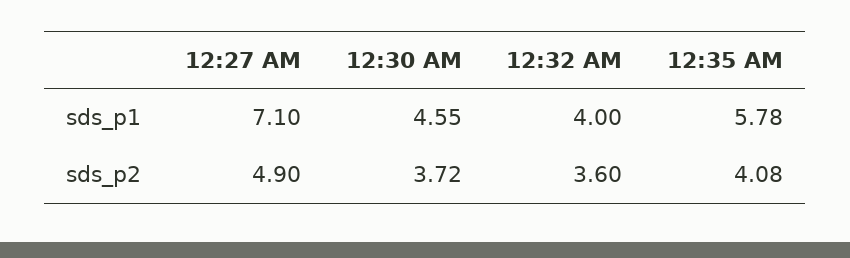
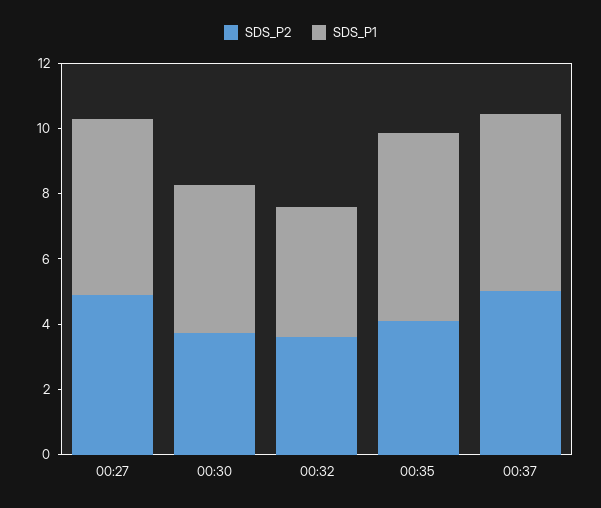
sds_p1, 12:27 AM: 7.1 -> 5.5
sds_p2, 00:37: none -> 5
sds_p1, 00:37: none -> 5.5

